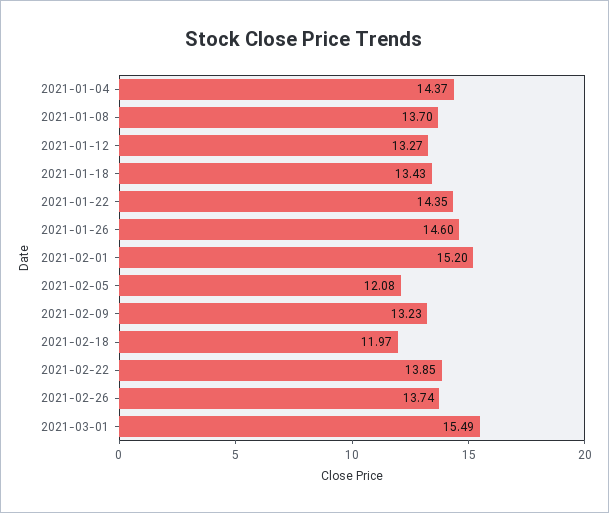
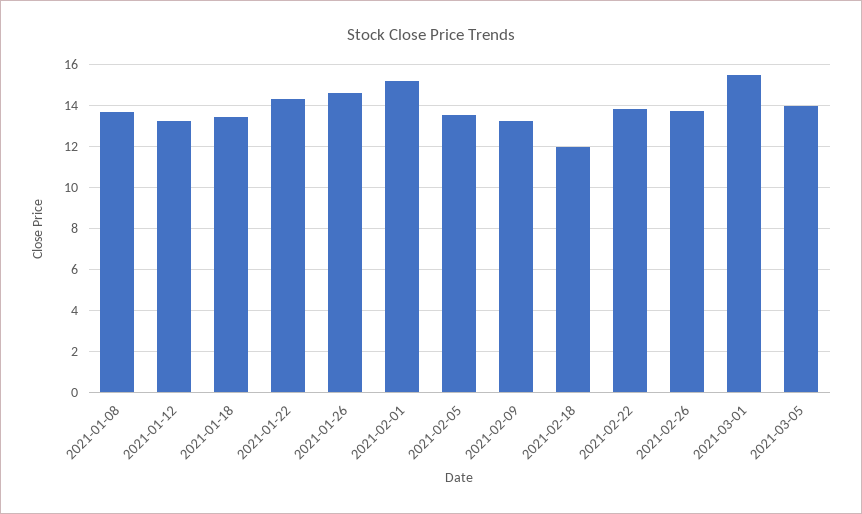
2021-01-04: 14.37 -> none
2021-02-05: 12.08 -> 13.5
2021-03-05: none -> 14

